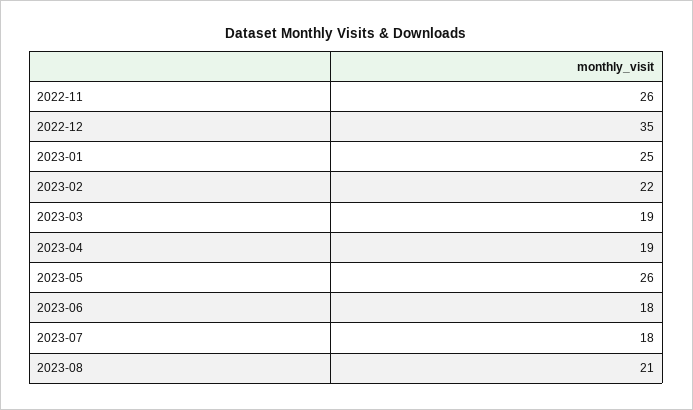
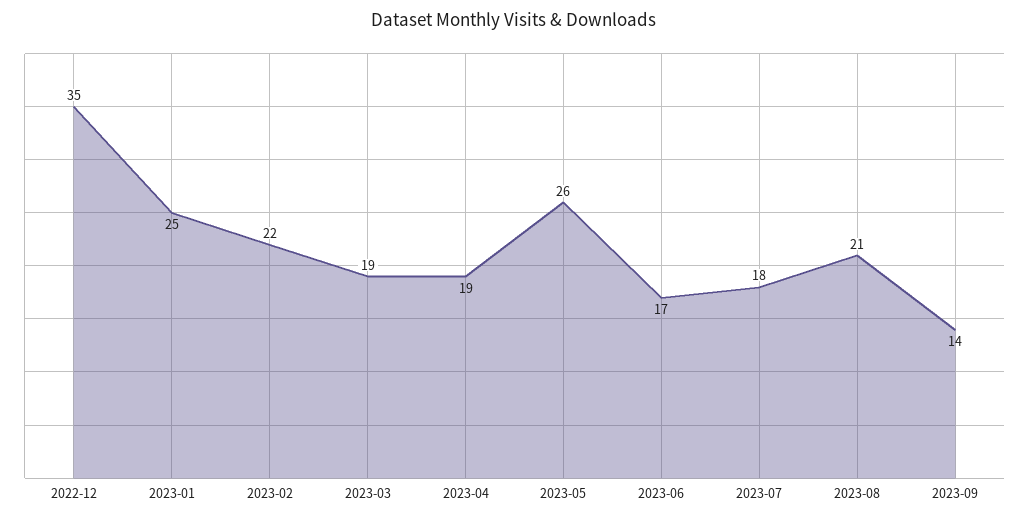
2022-11: 26 -> none
2023-06: 18 -> 17
2023-09: none -> 14

